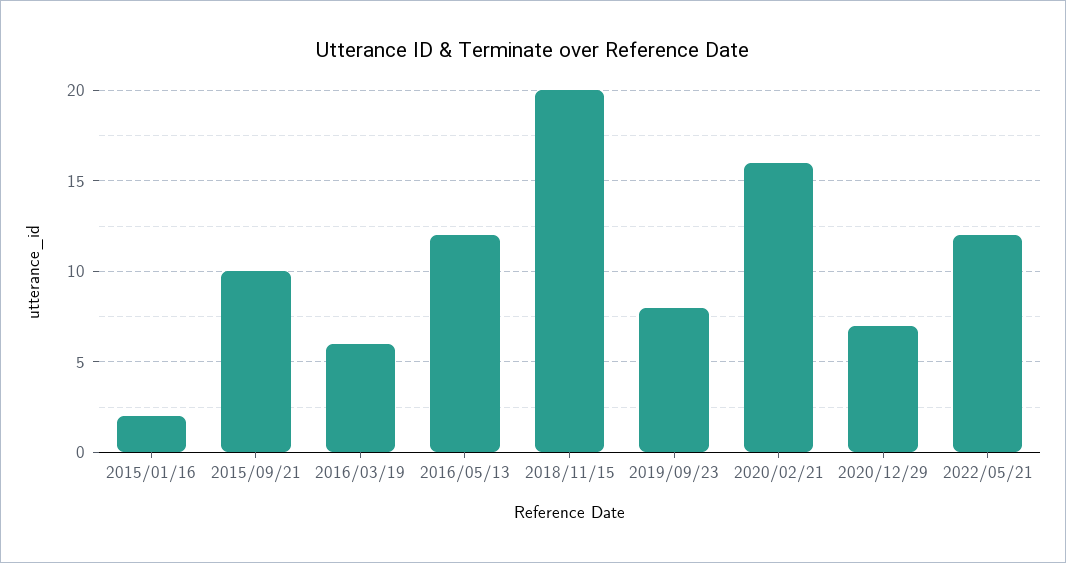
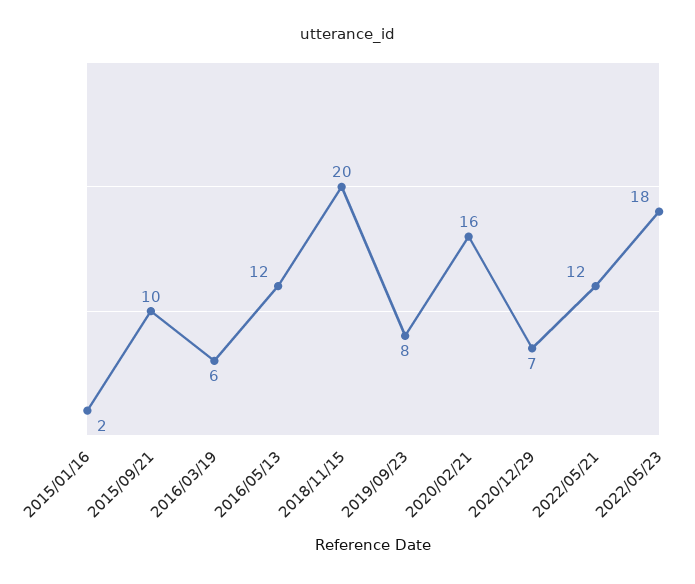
2022/05/23: none -> 18

